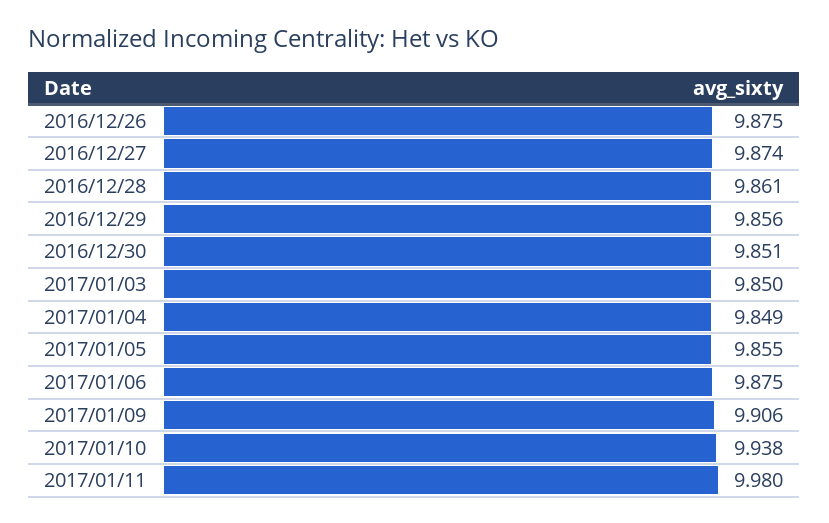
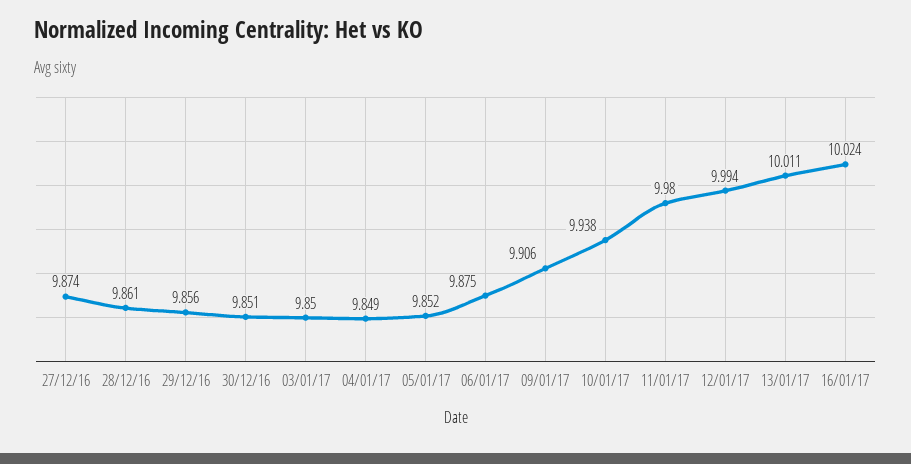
2016/12/26: 9.875 -> none
2017/01/05: 9.855 -> 9.852
12/01/17: none -> 9.994
13/01/17: none -> 10.011
16/01/17: none -> 10.024

